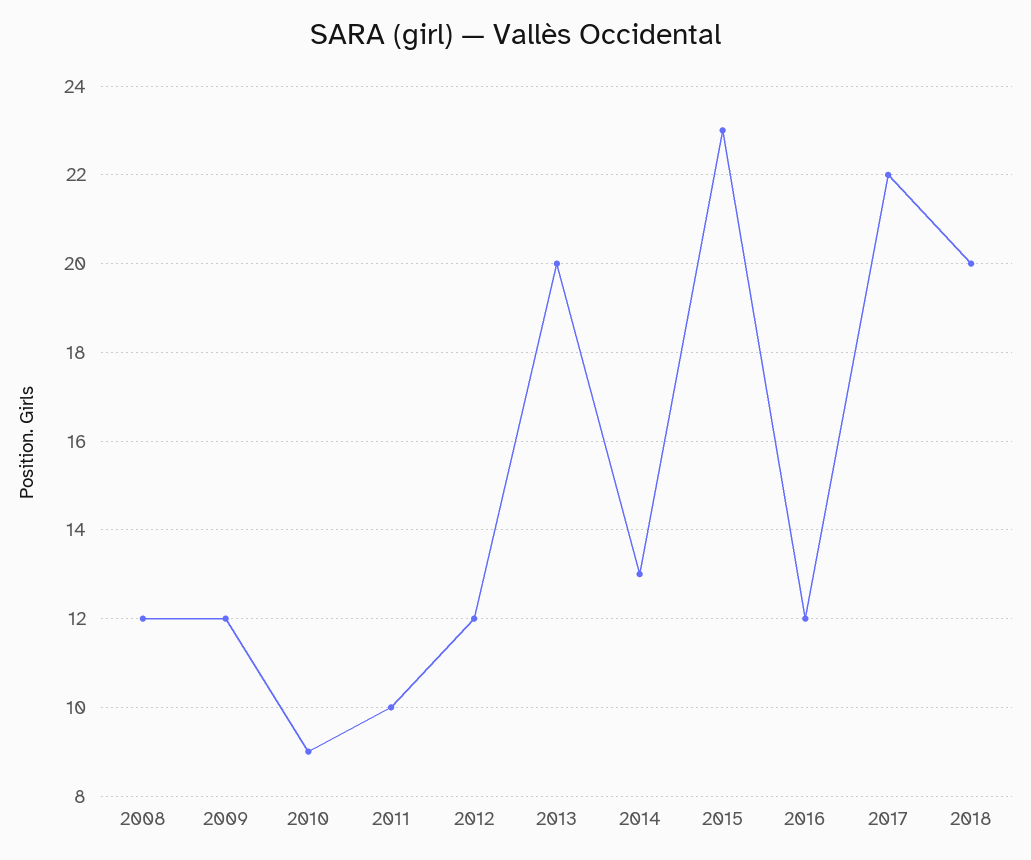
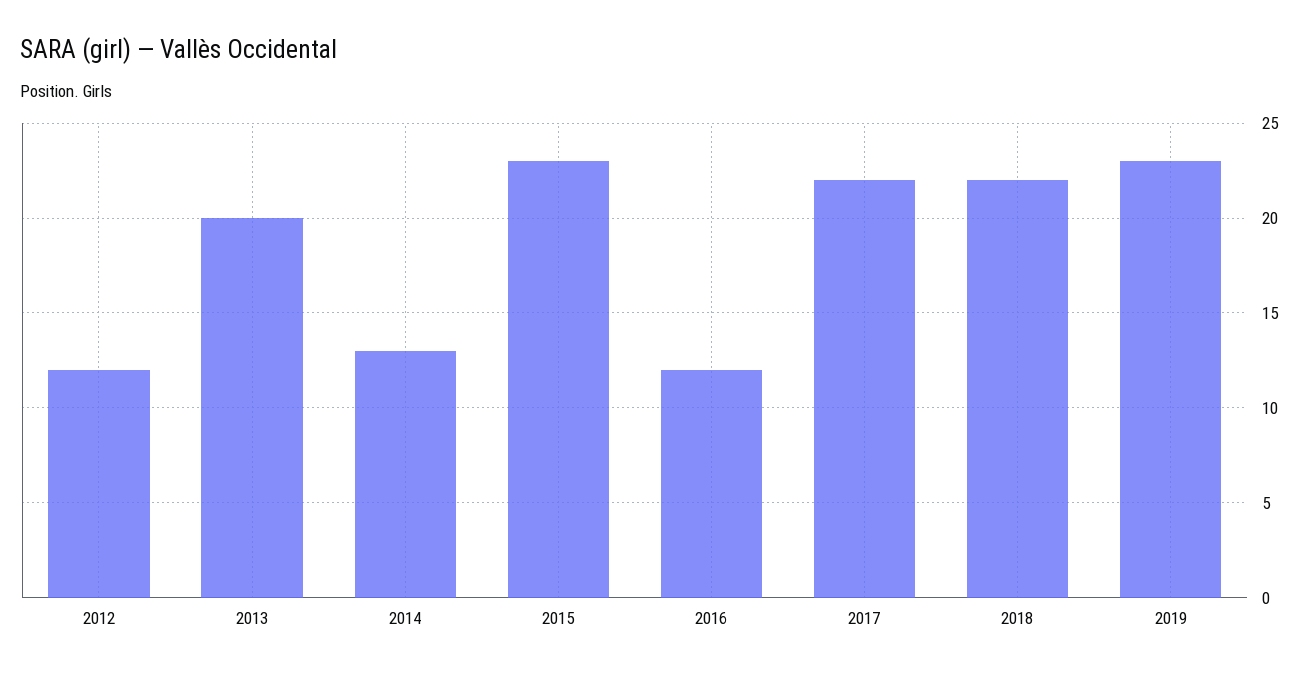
2008: 12 -> none
2009: 12 -> none
2010: 9 -> none
2011: 10 -> none
2018: 20 -> 22
2019: none -> 23

